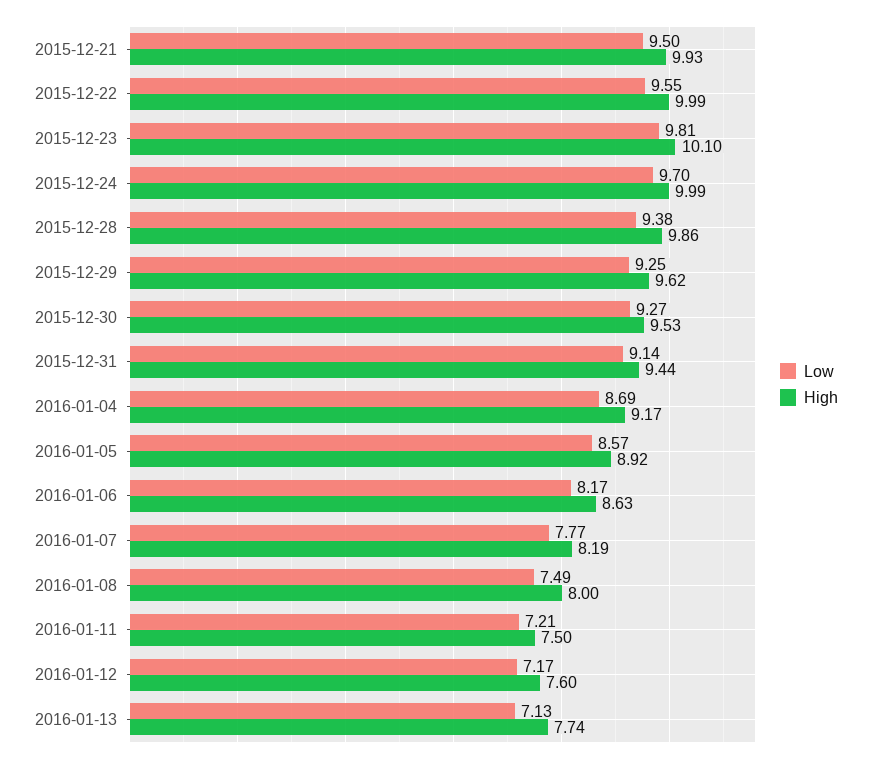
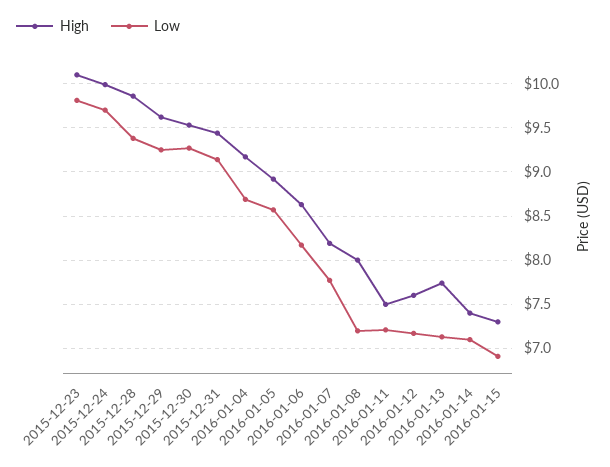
Low, 2015-12-21: 9.5 -> none
High, 2015-12-21: 9.93 -> none
Low, 2015-12-22: 9.55 -> none
High, 2015-12-22: 9.99 -> none
Low, 2016-01-08: 7.49 -> 7.2
High, 2016-01-14: none -> 7.4
Low, 2016-01-14: none -> 7.1
High, 2016-01-15: none -> 7.3
Low, 2016-01-15: none -> 6.9

